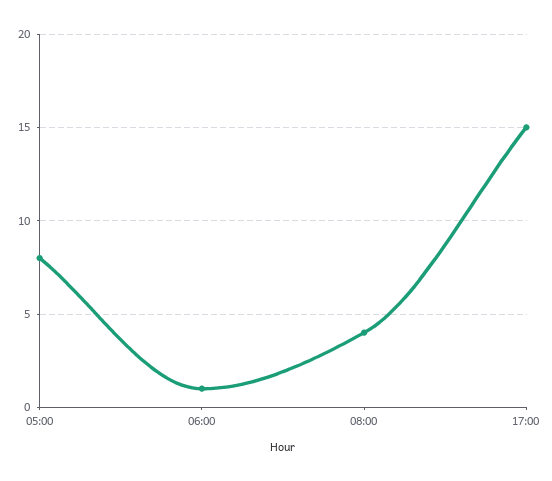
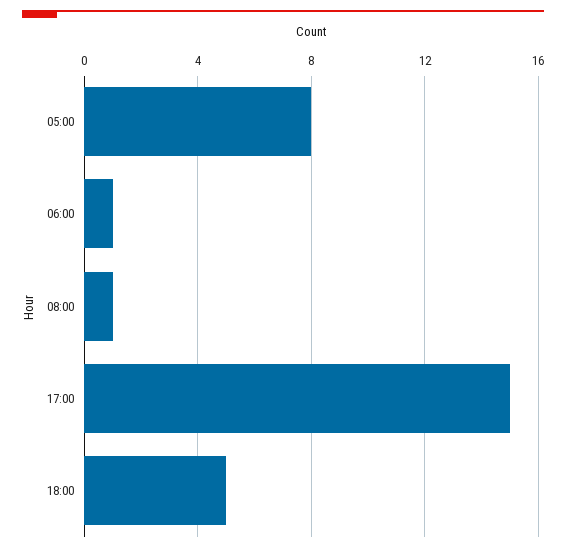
08:00: 4 -> 1
18:00: none -> 5

